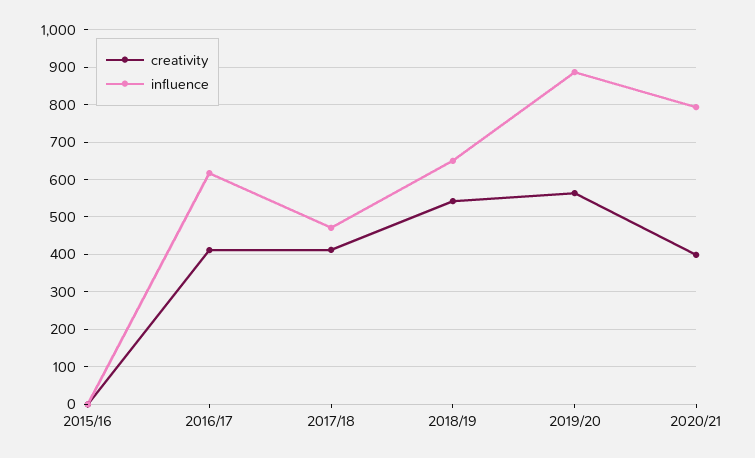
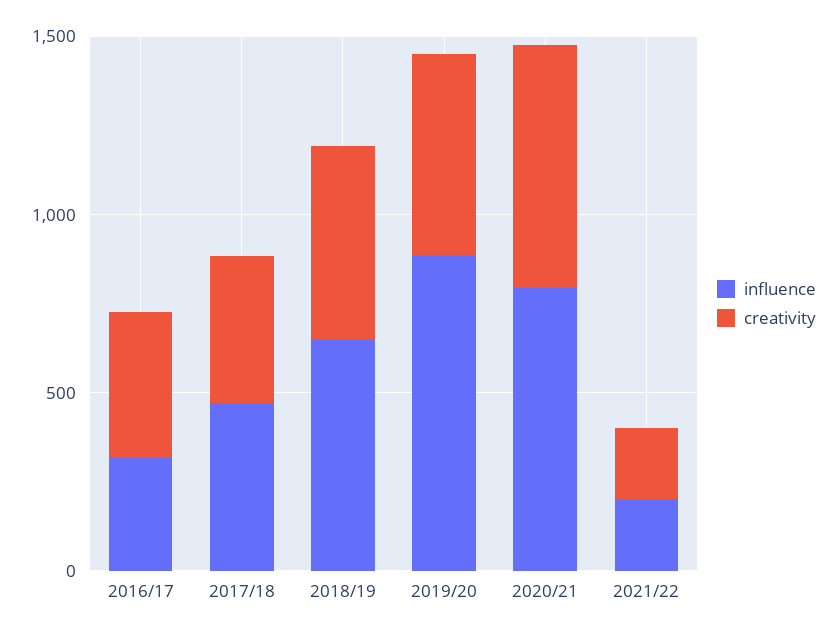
creativity, 2015/16: 0 -> none
influence, 2015/16: 0 -> none
influence, 2016/17: 620 -> 300
creativity, 2020/21: 400 -> 700
influence, 2021/22: none -> 200
creativity, 2021/22: none -> 200

